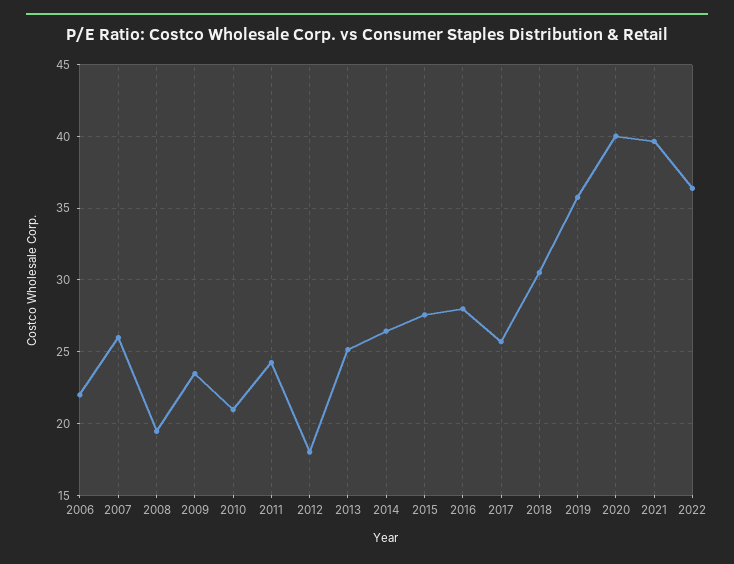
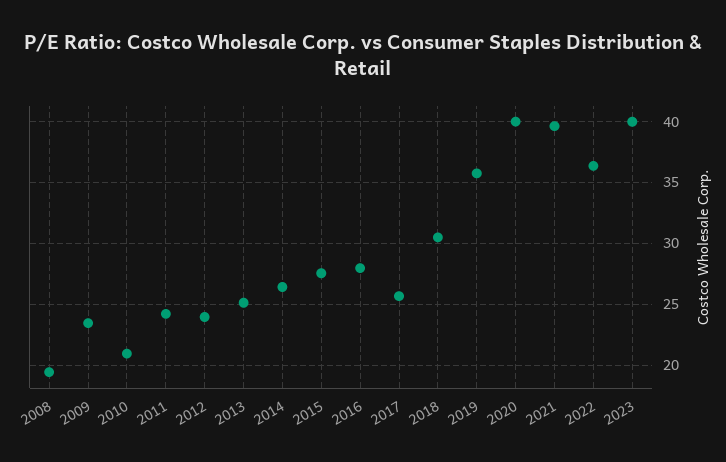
2006: 22 -> none
2007: 26 -> none
2012: 18 -> 24
2023: none -> 40

